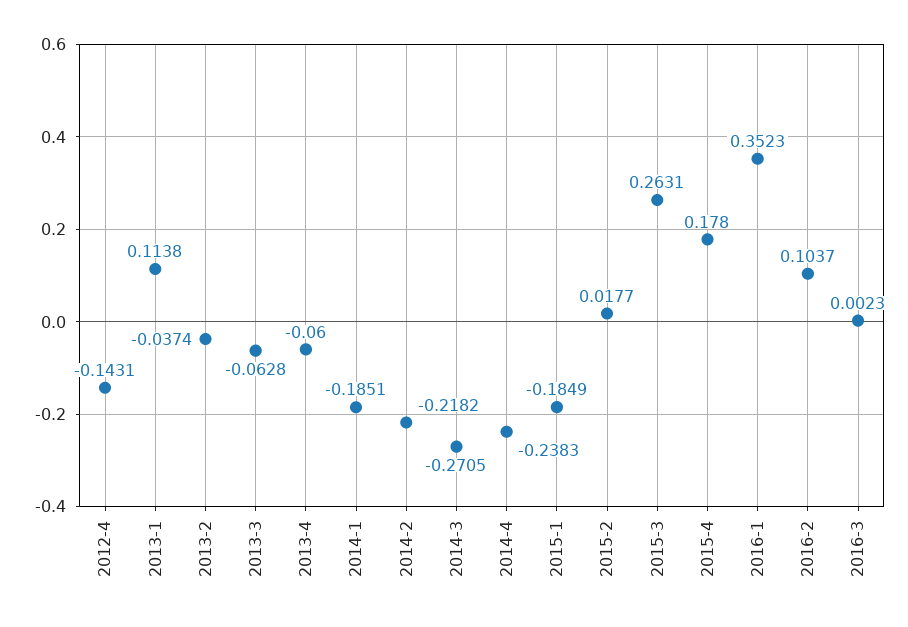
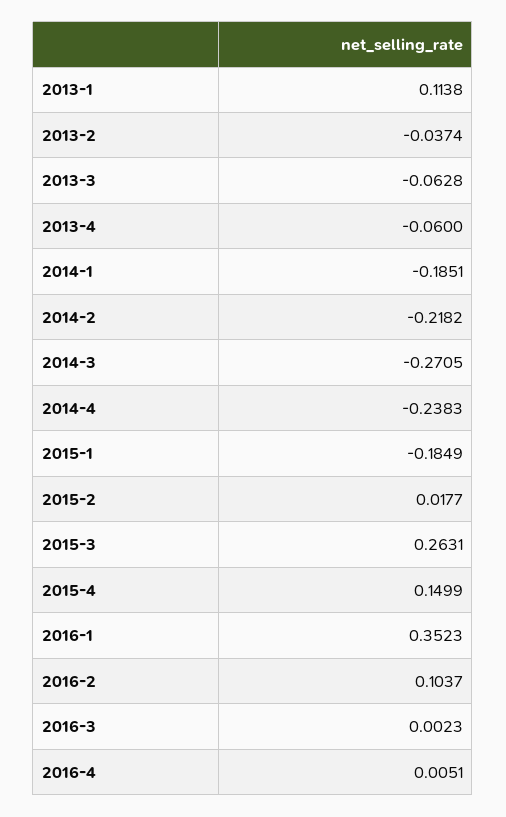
2012-4: -0.1431 -> none
2015-4: 0.178 -> 0.1499
2016-4: none -> 0.0051

